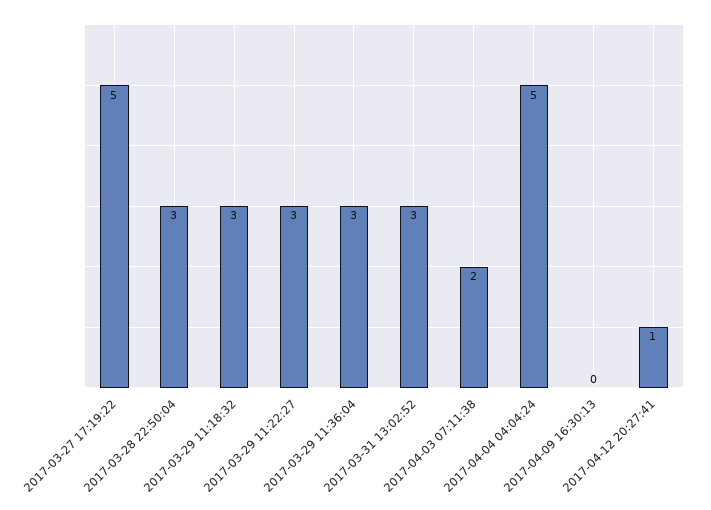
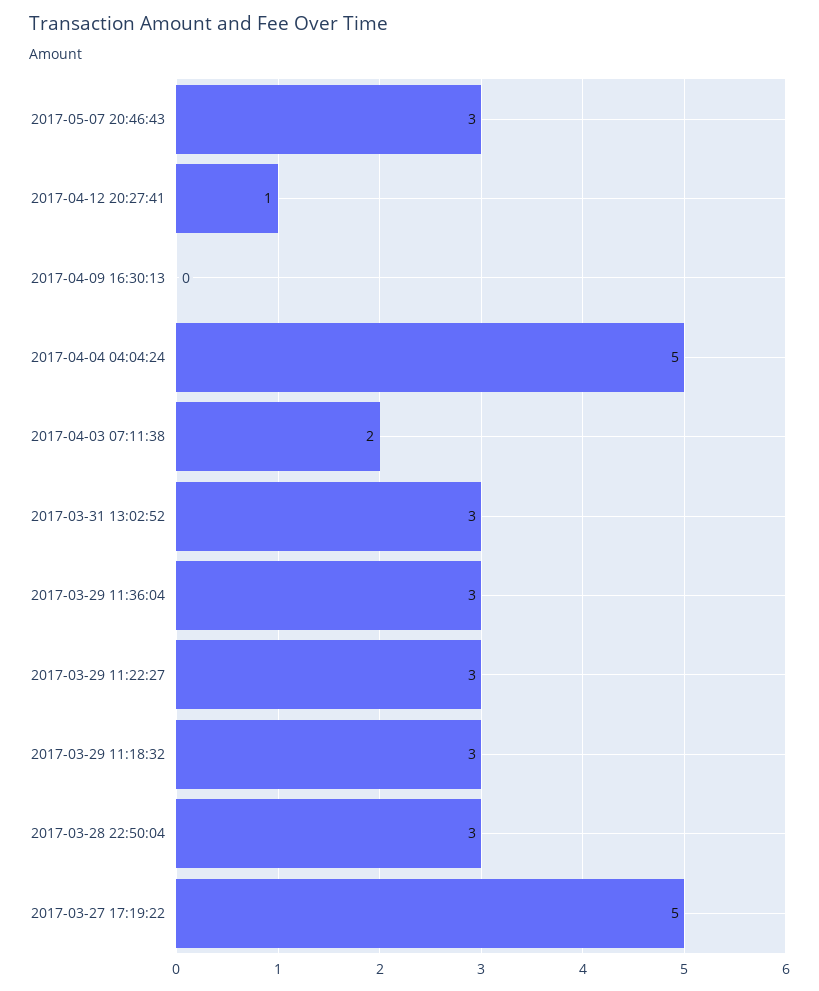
2017-05-07 20:46:43: none -> 3

